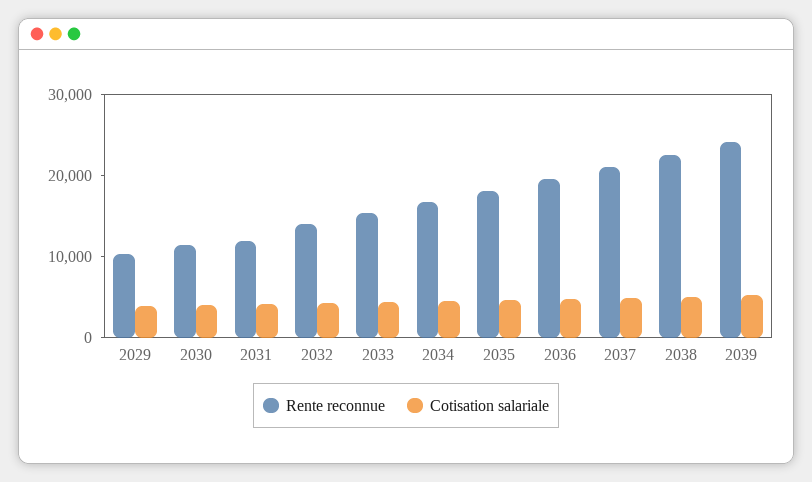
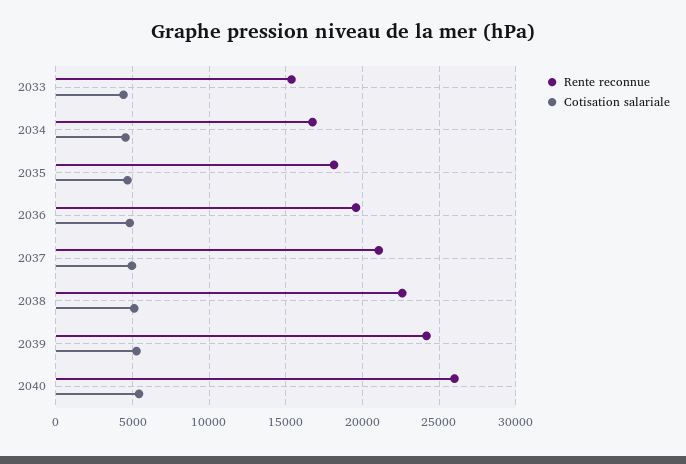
Rente reconnue, 2029: 10000 -> none
Cotisation salariale, 2029: 4000 -> none
Rente reconnue, 2030: 12000 -> none
Cotisation salariale, 2030: 4000 -> none
Rente reconnue, 2031: 12000 -> none
Cotisation salariale, 2031: 4000 -> none
Rente reconnue, 2032: 14000 -> none
Cotisation salariale, 2032: 4000 -> none
Rente reconnue, 2040: none -> 26000
Cotisation salariale, 2040: none -> 5500

